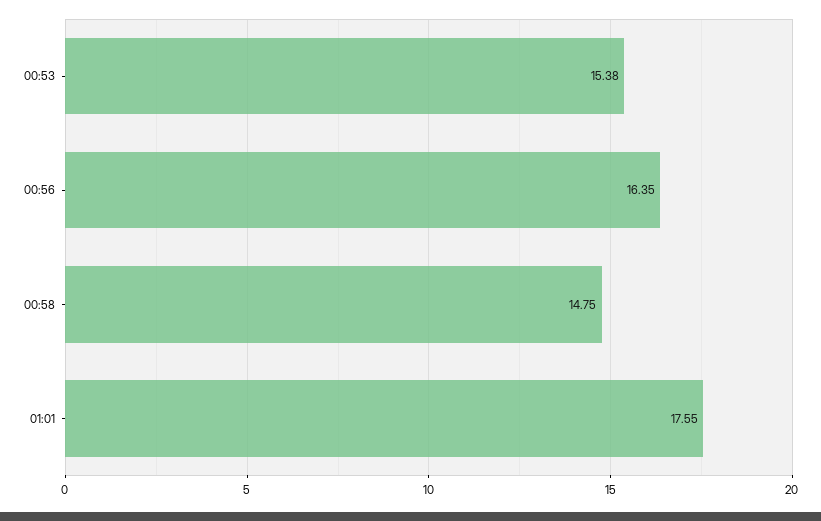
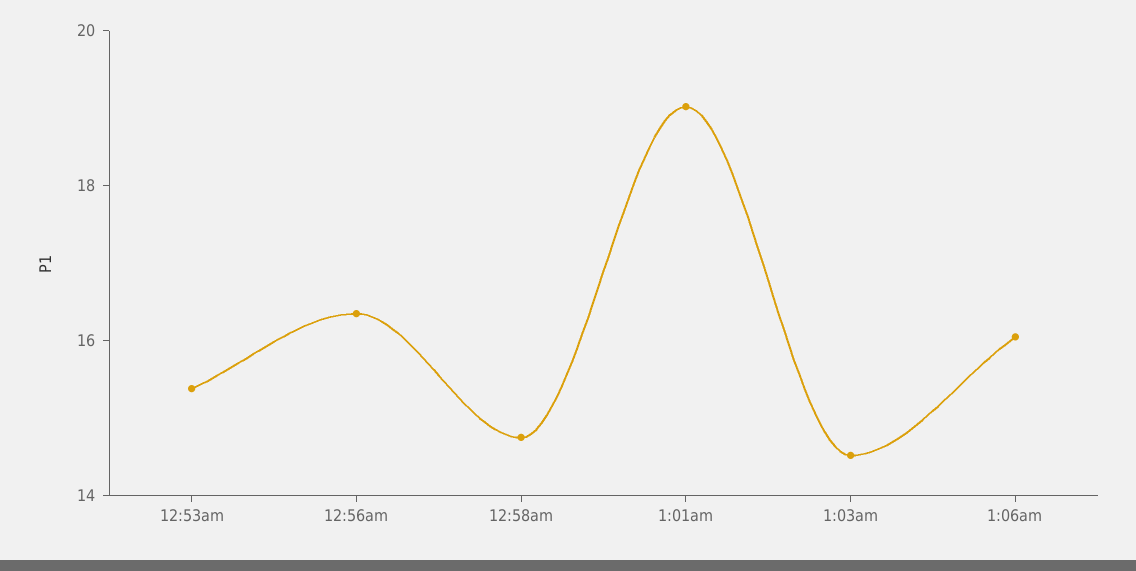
01:01: 17.55 -> 19
1:03am: none -> 14.5
1:06am: none -> 16

